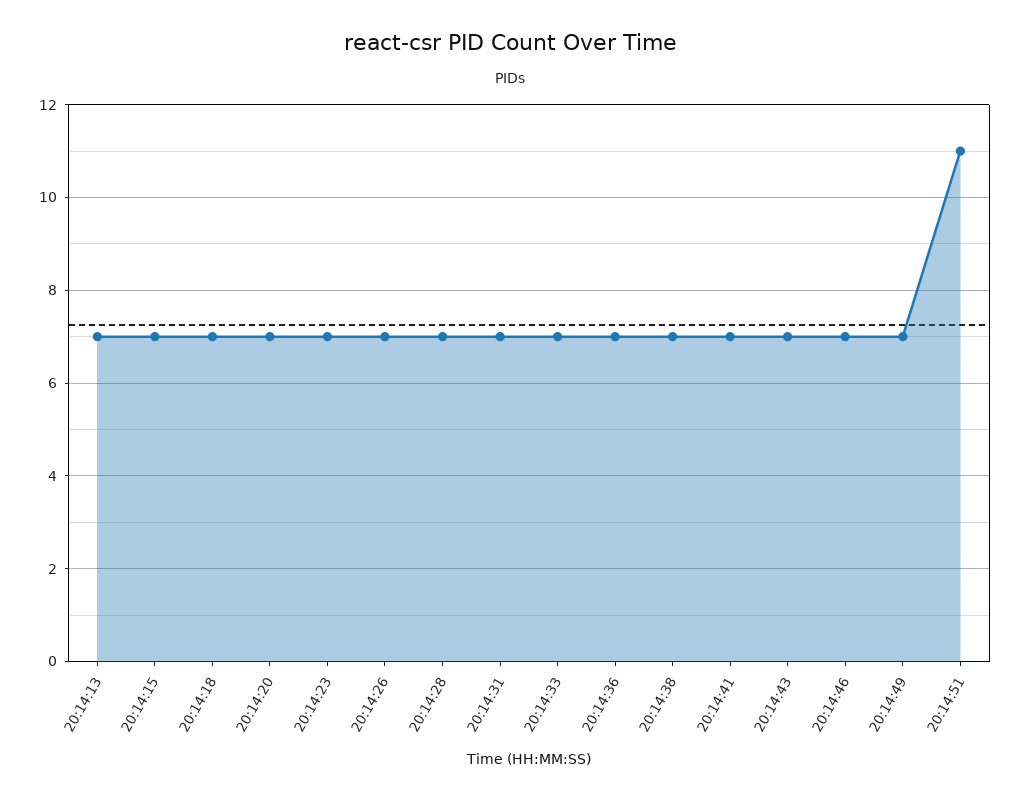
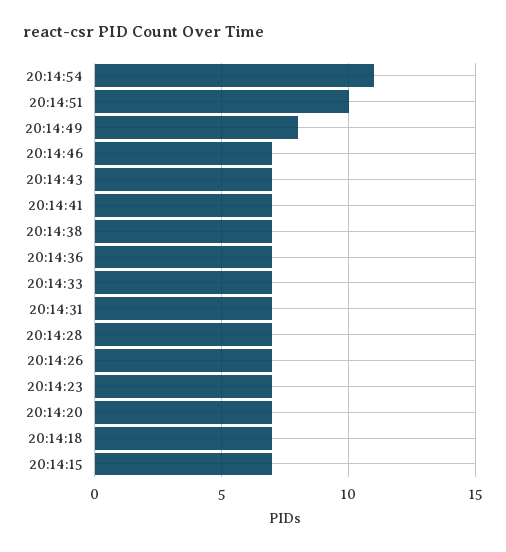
20:14:13: 7 -> none
20:14:49: 7 -> 8
20:14:51: 11 -> 10
20:14:54: none -> 11

